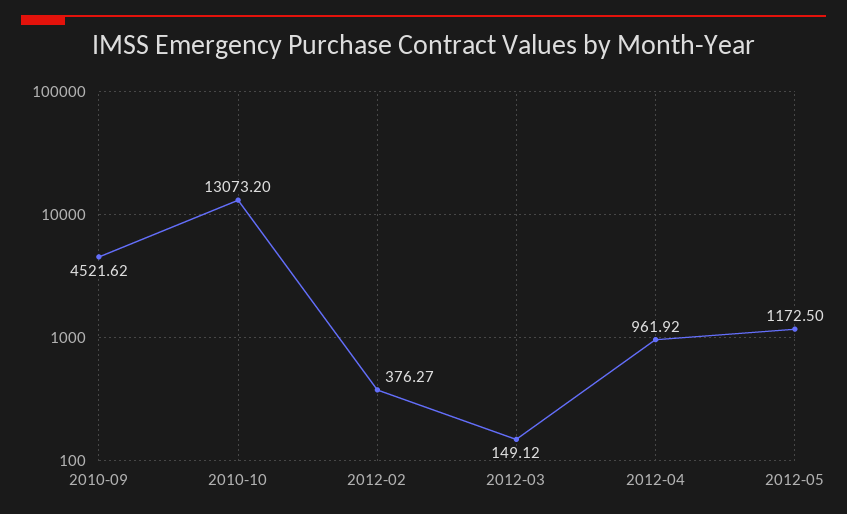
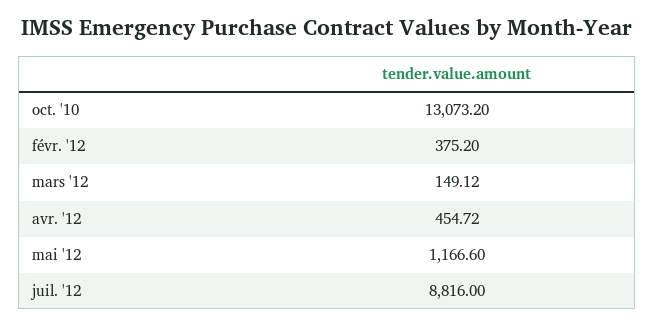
2010-09: 4521.62 -> none
2012-02: 376.27 -> 375.2
2012-04: 961.92 -> 454.72
2012-05: 1172.5 -> 1166.6
juil. '12: none -> 8816

